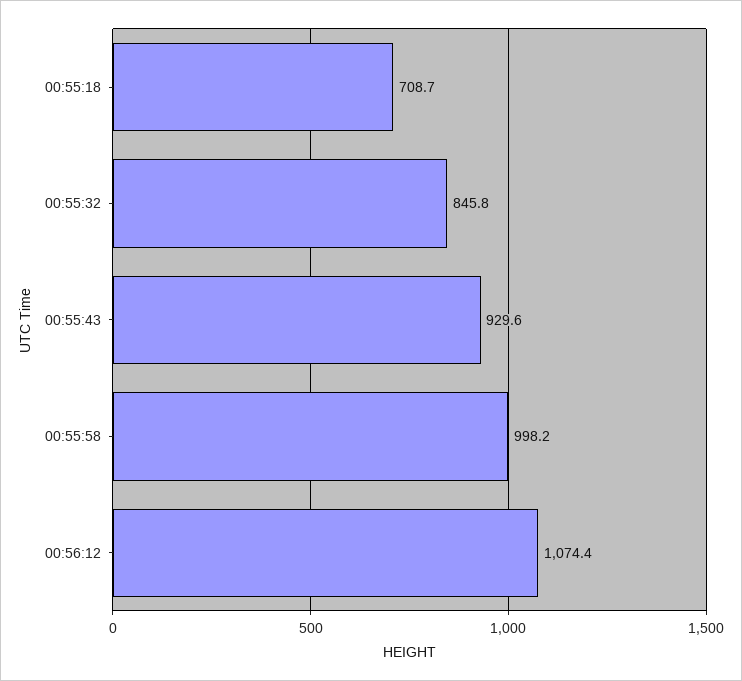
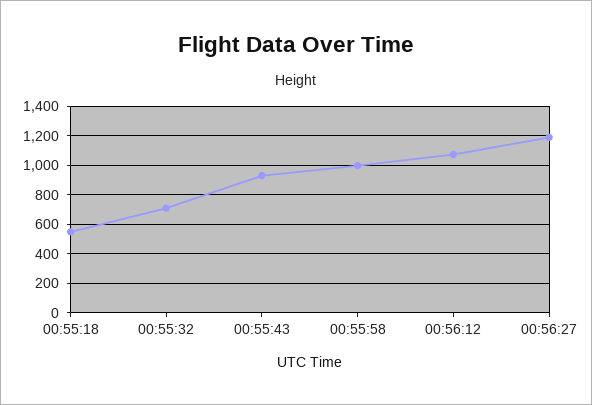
00:55:18: 708.7 -> 550
00:55:32: 845.8 -> 700
00:56:27: none -> 1200

